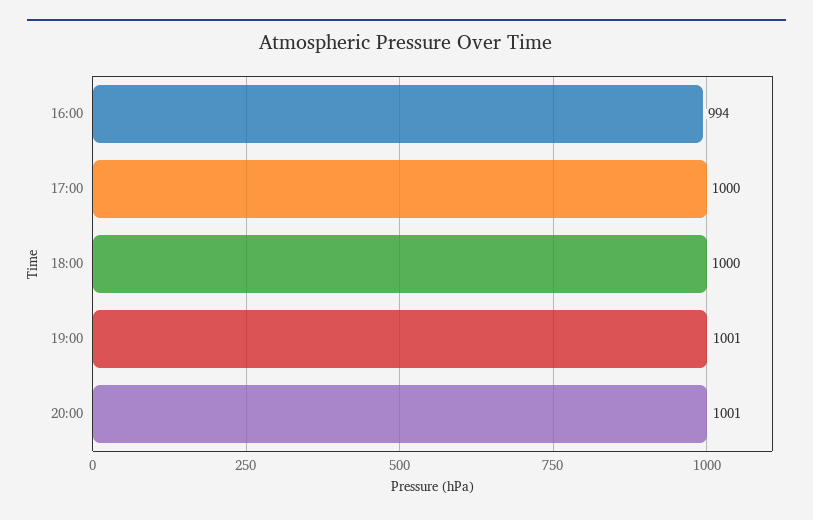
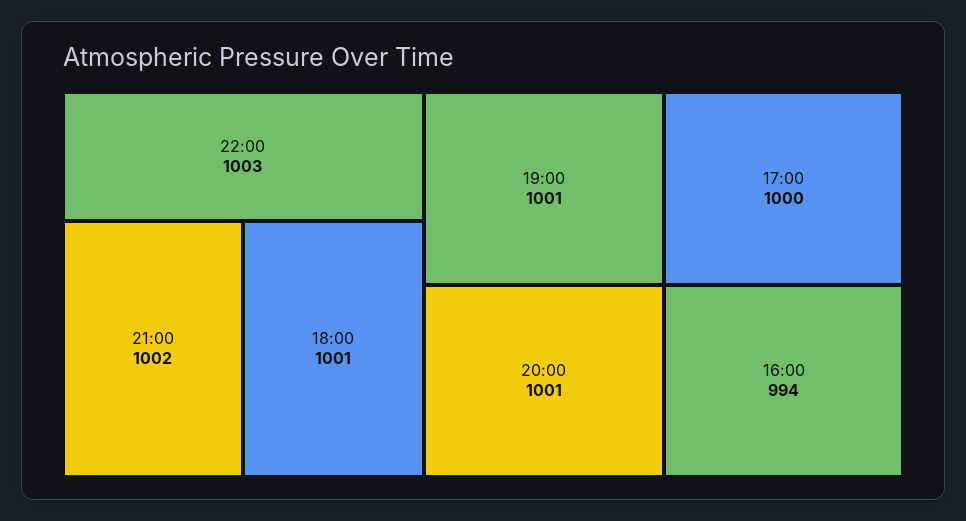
18:00: 1000 -> 1001
22:00: none -> 1003
21:00: none -> 1002

